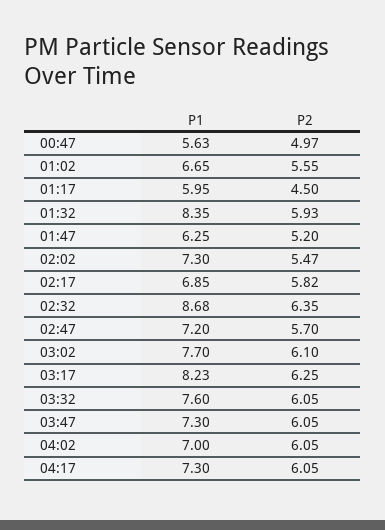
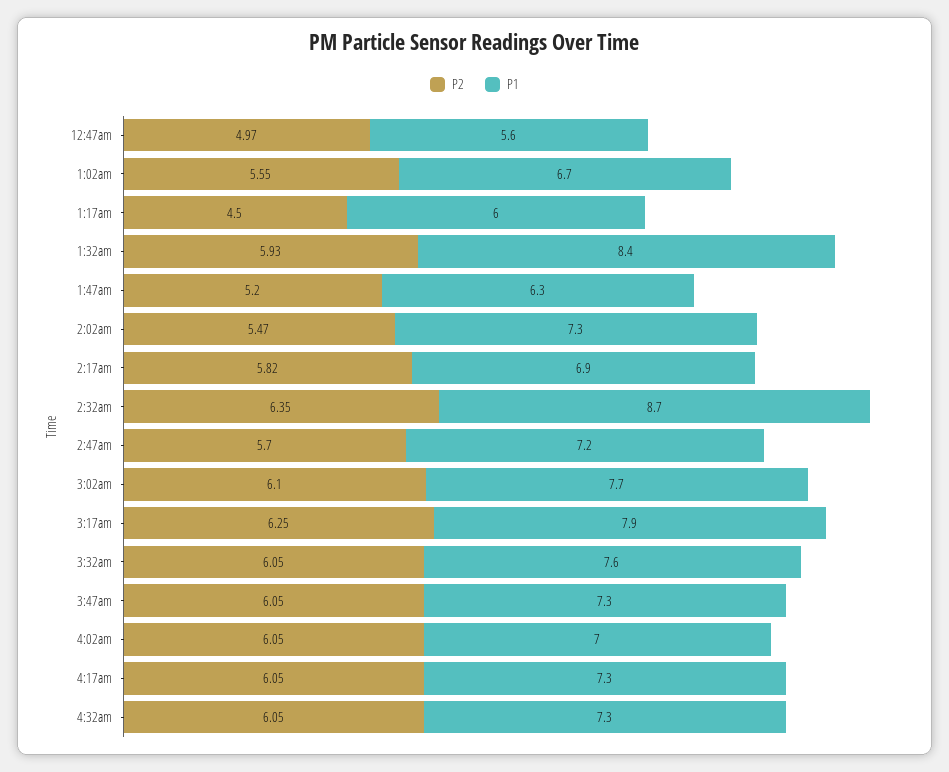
P1, 03:17: 8.23 -> 7.9
P2, 4:32am: none -> 6.05
P1, 4:32am: none -> 7.3

